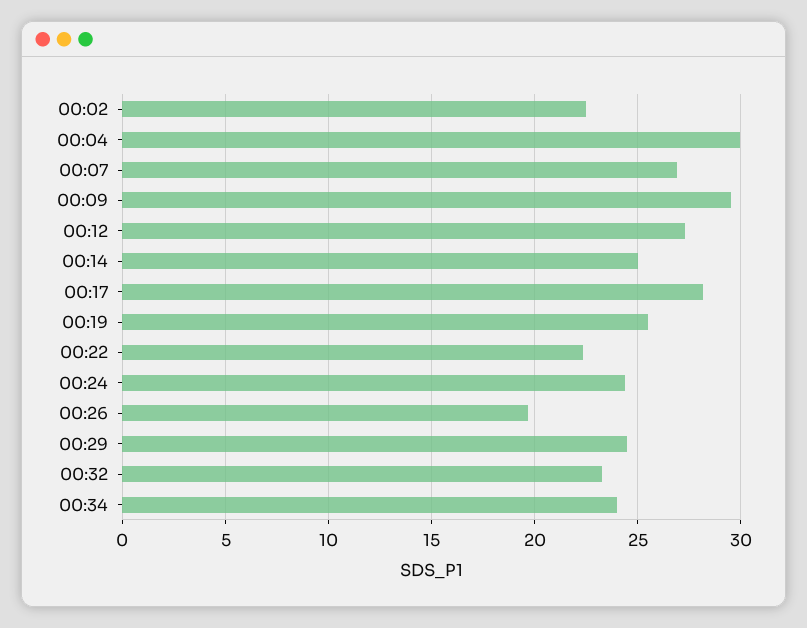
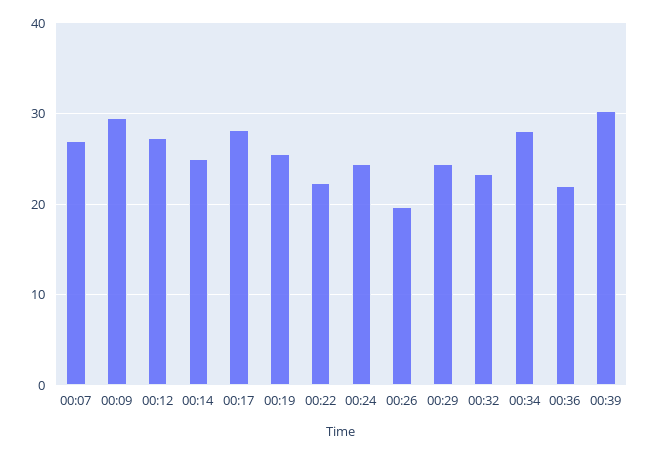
00:02: 22.5 -> none
00:04: 30 -> none
00:34: 24 -> 28
00:36: none -> 22
00:39: none -> 30

